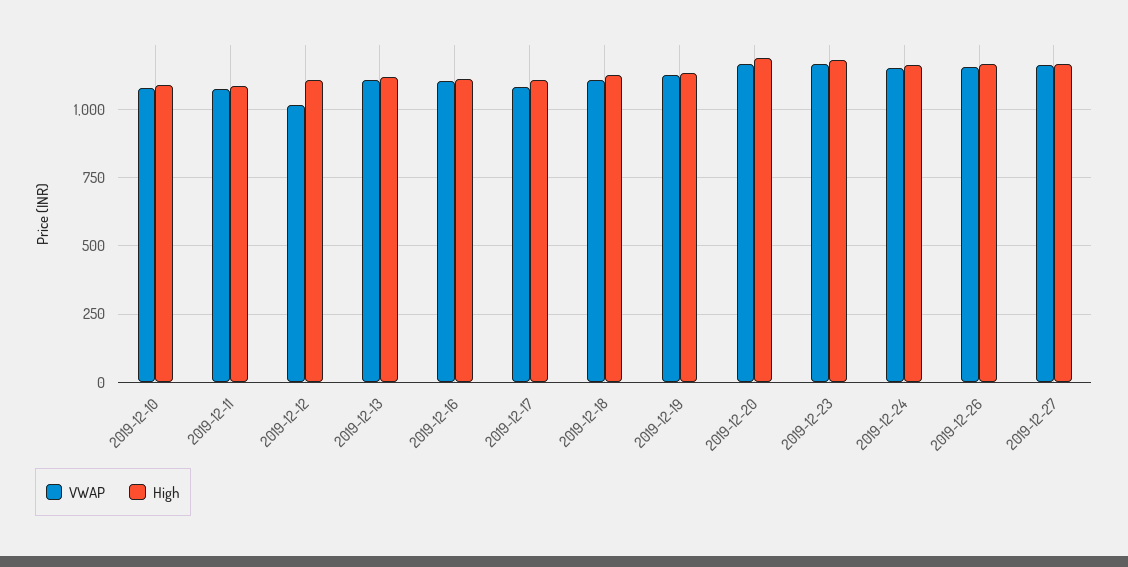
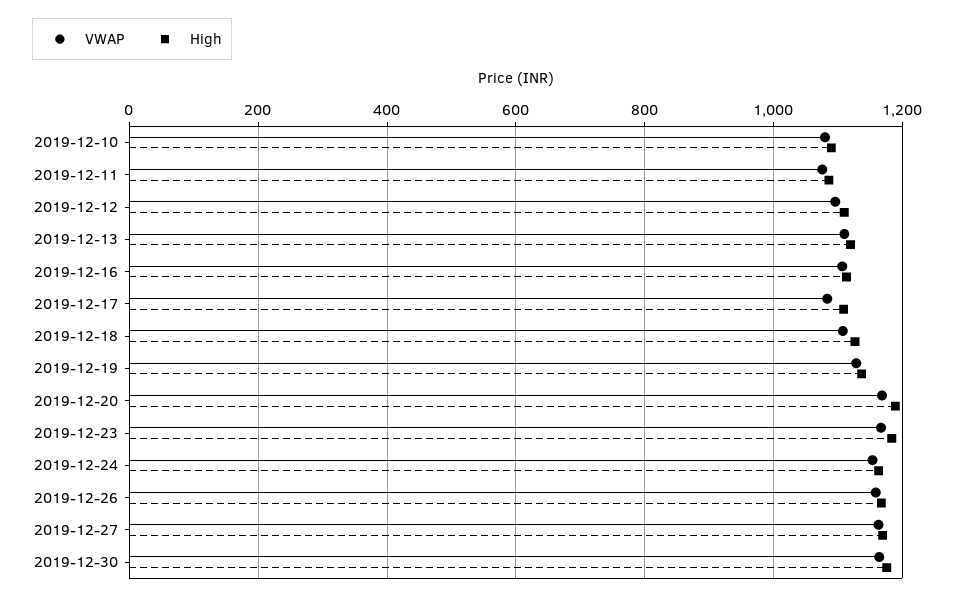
VWAP, 2019-12-12: 1025 -> 1100
VWAP, 2019-12-30: none -> 1160
High, 2019-12-30: none -> 1180

